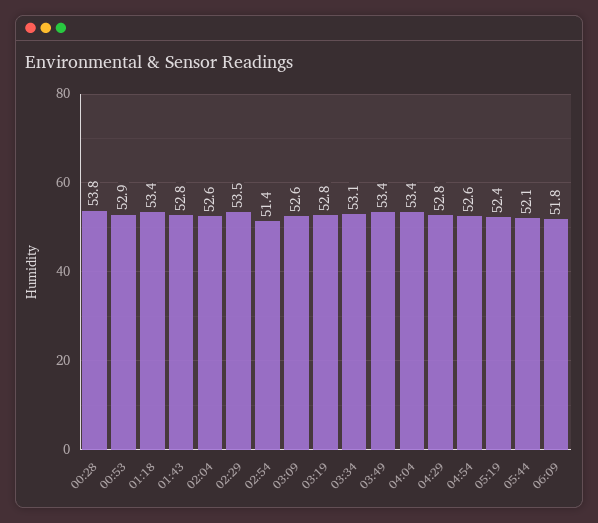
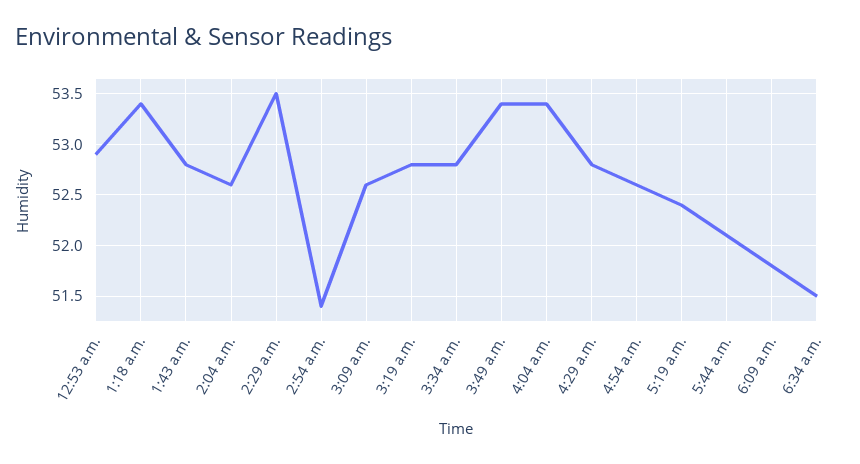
00:28: 53.8 -> none
03:34: 53.1 -> 52.8
6:34 a.m.: none -> 51.5

